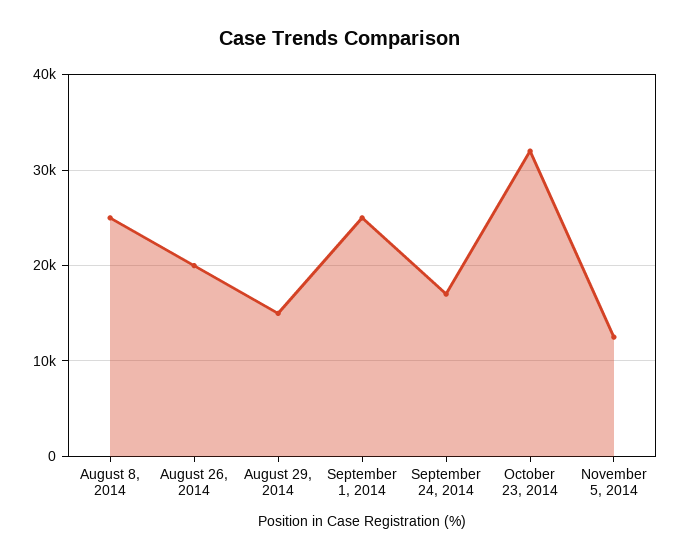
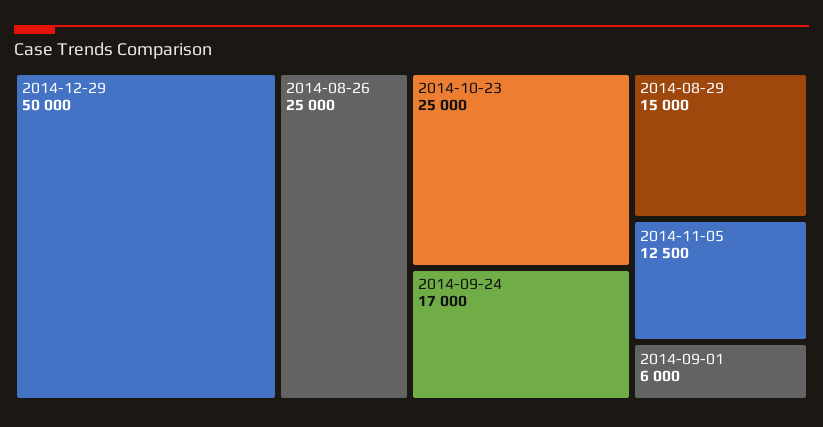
August 8, 2014: 25000 -> none
August 26, 2014: 20000 -> 25000
September 1, 2014: 25000 -> 6000
October 23, 2014: 32000 -> 25000
2014-12-29: none -> 50000

